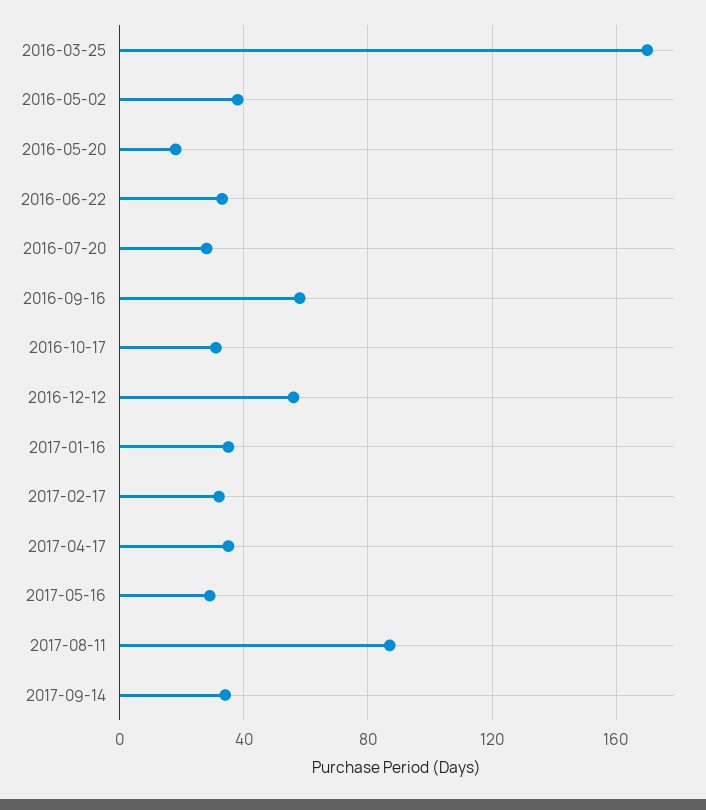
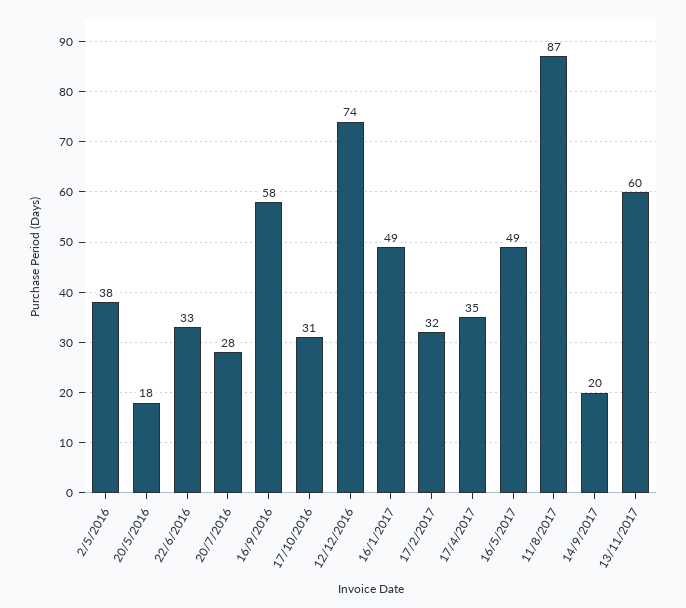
2016-03-25: 170 -> none
2016-12-12: 55 -> 74
2017-01-16: 35 -> 49
2017-05-16: 30 -> 49
2017-09-14: 35 -> 20
13/11/2017: none -> 60

